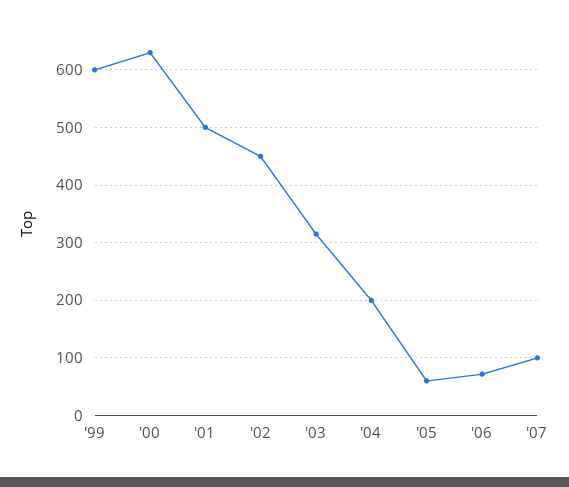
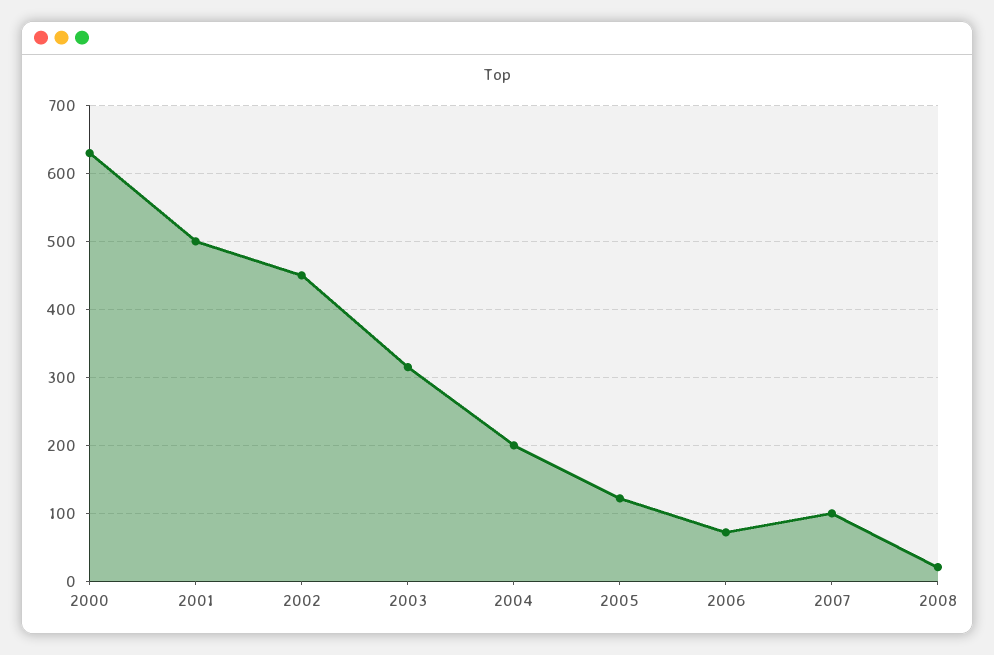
'99: 600 -> none
'05: 60 -> 120
2008: none -> 20

